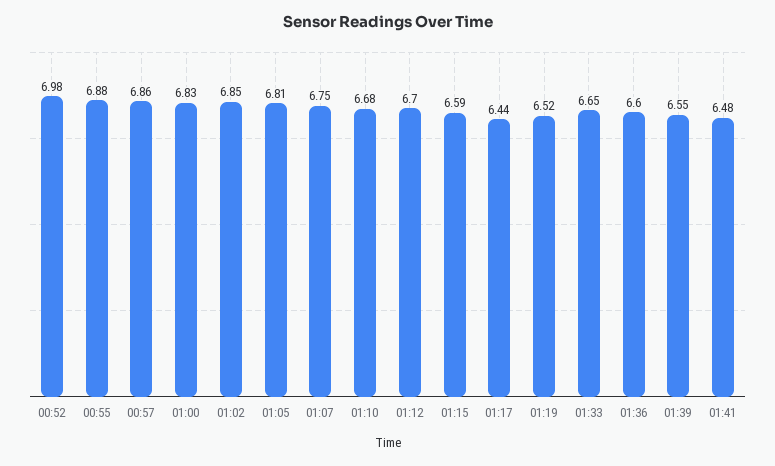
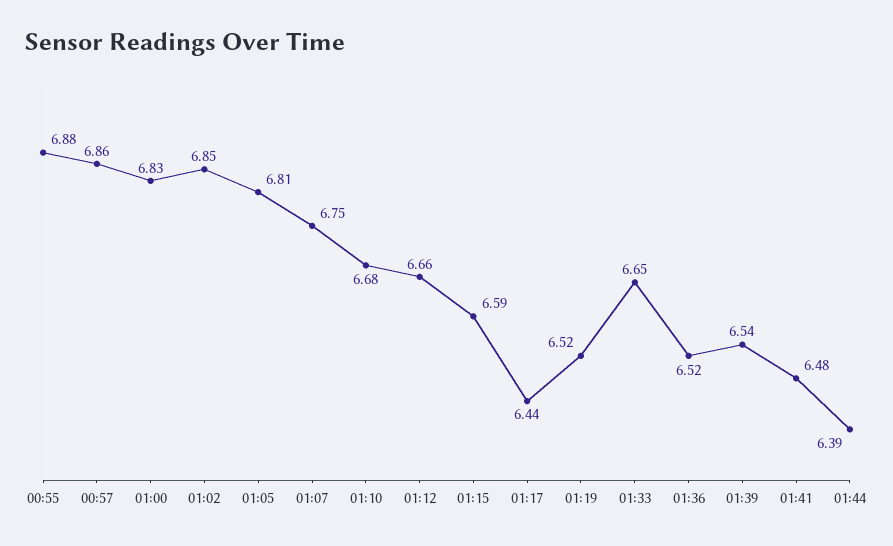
00:52: 6.98 -> none
01:12: 6.7 -> 6.66
01:36: 6.6 -> 6.52
01:39: 6.55 -> 6.54
01:44: none -> 6.39

